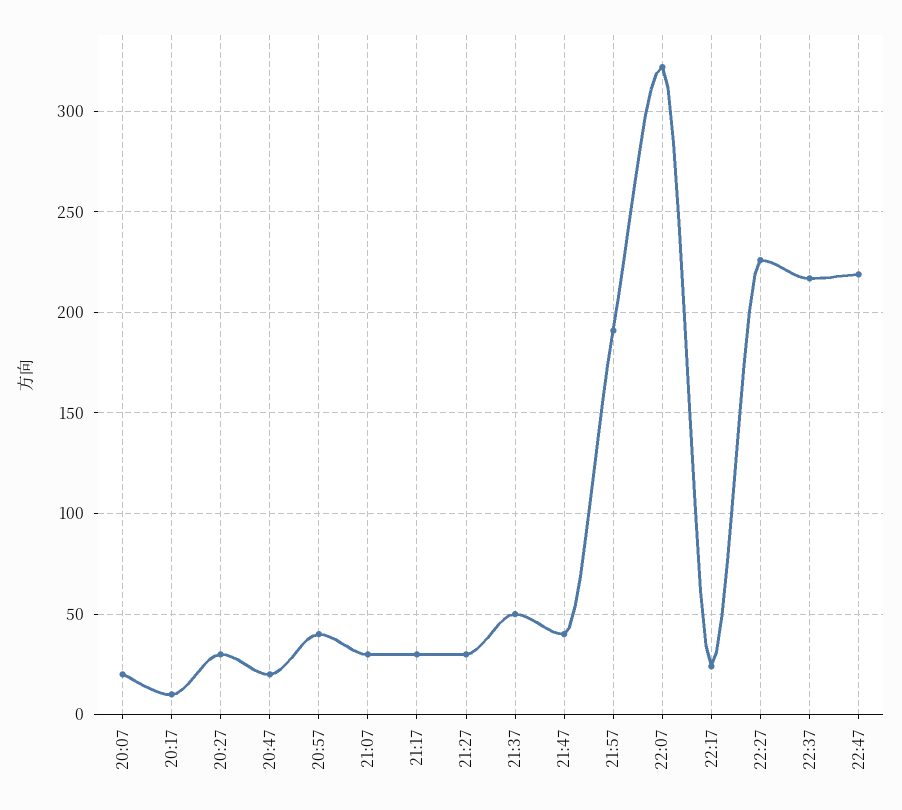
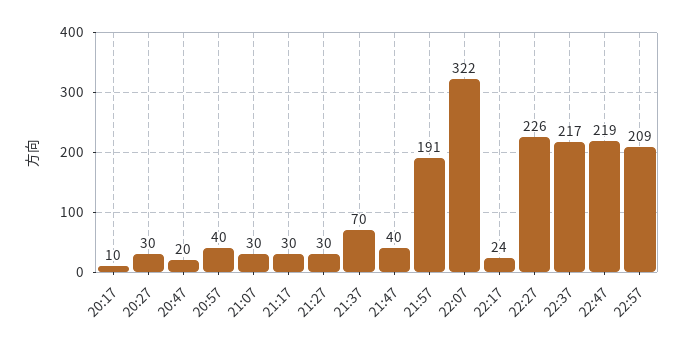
20:07: 20 -> none
21:37: 50 -> 70
22:57: none -> 209

